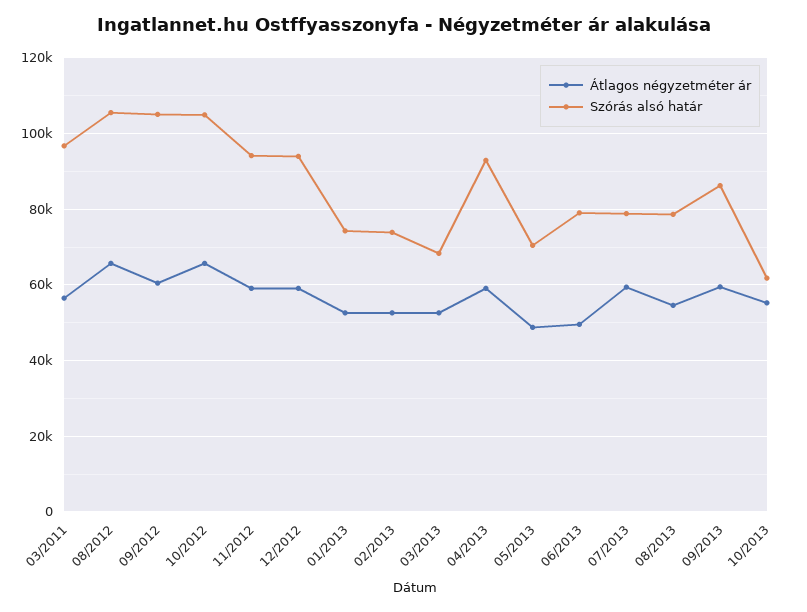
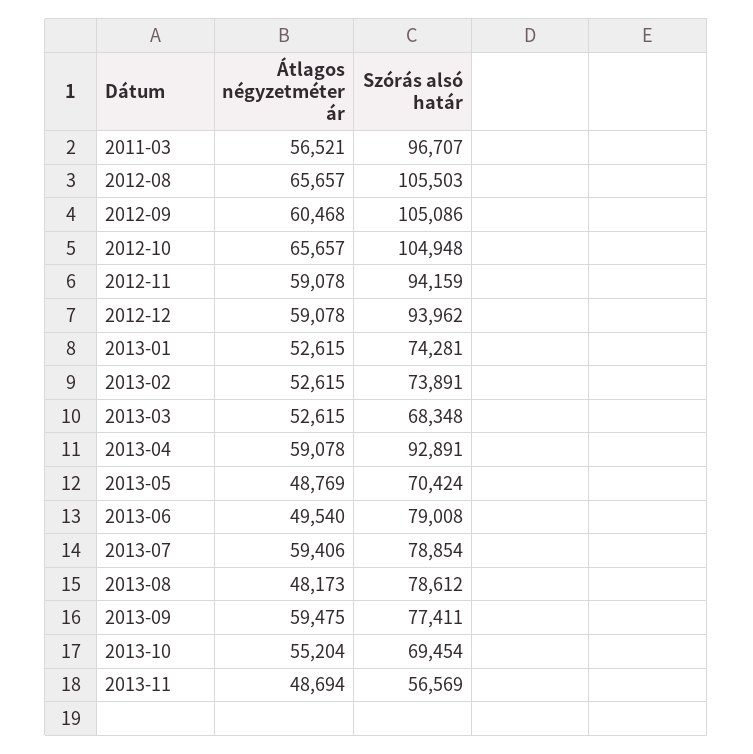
Átlagos négyzetméter ár, 08/2013: 54000 -> 48173
Szórás alsó határ, 09/2013: 86000 -> 77411
Szórás alsó határ, 10/2013: 62000 -> 69454
Átlagos négyzetméter ár, 2013-11: none -> 48694
Szórás alsó határ, 2013-11: none -> 56569

